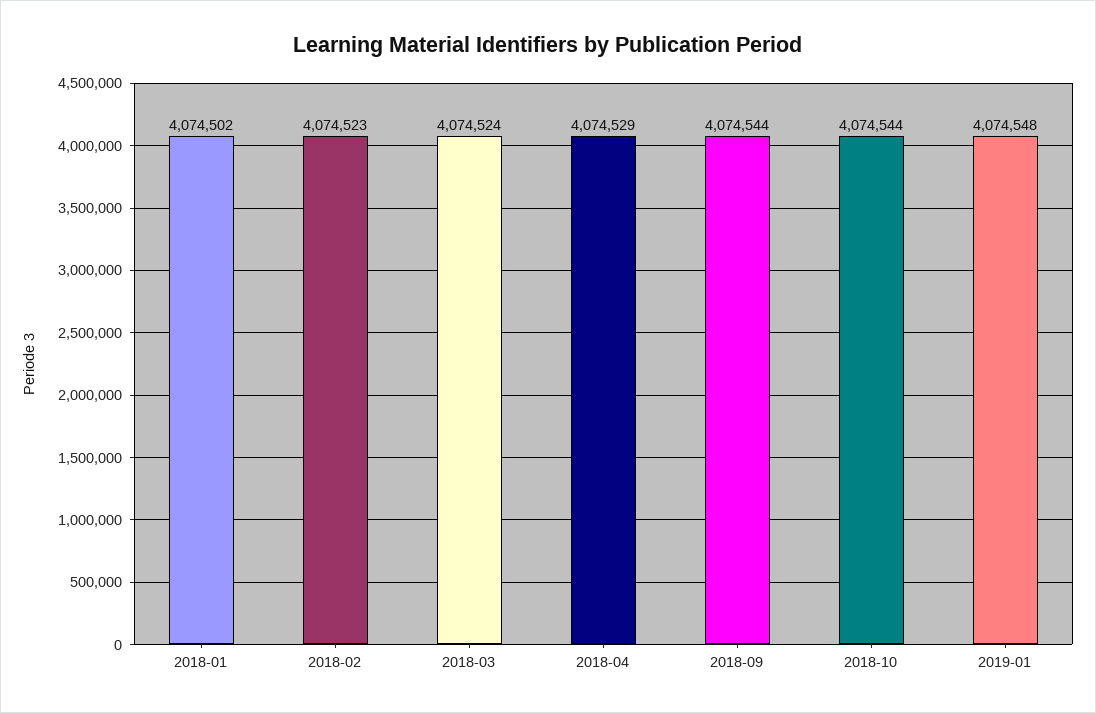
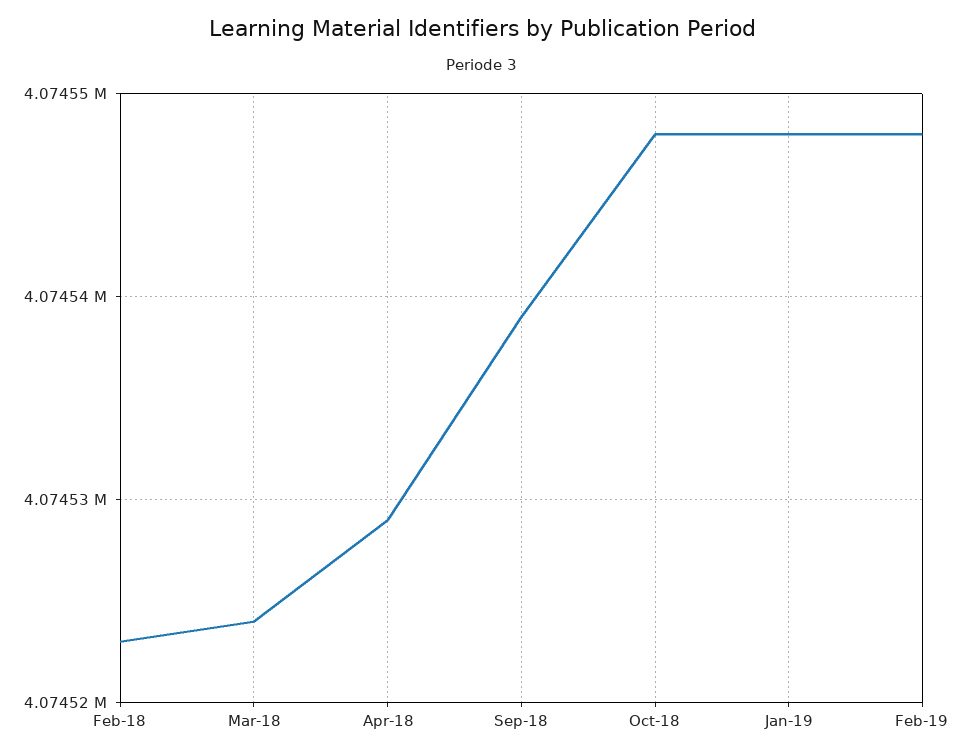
2018-01: 4074502 -> none
2018-09: 4074544 -> 4074539
2018-10: 4074544 -> 4074548
Feb-19: none -> 4074548

